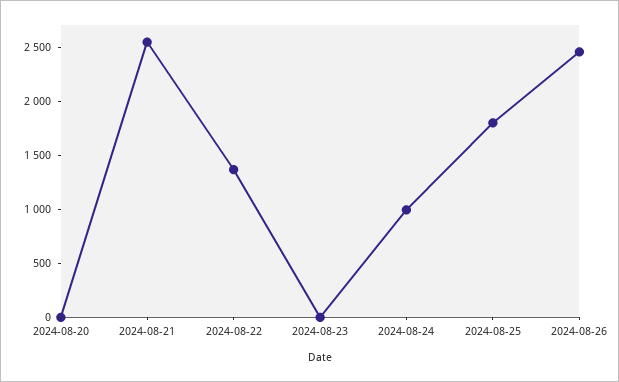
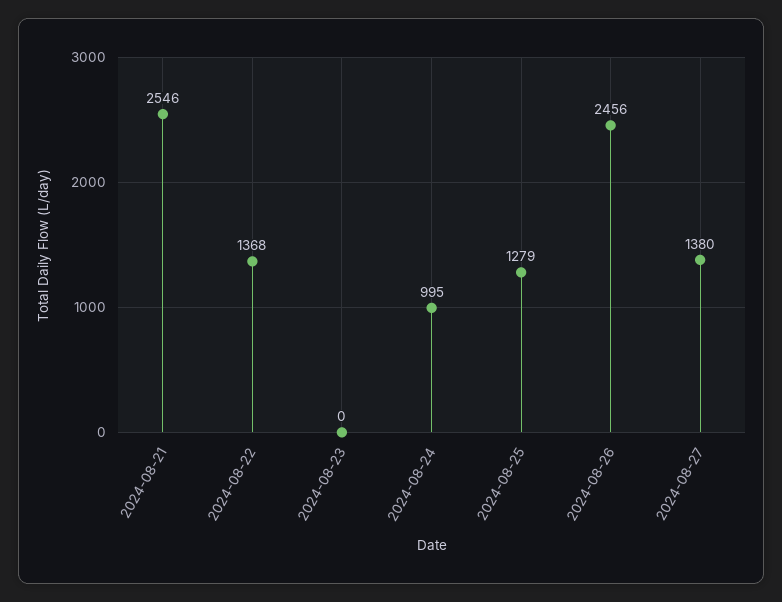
2024-08-20: 0 -> none
2024-08-25: 1800 -> 1279
2024-08-27: none -> 1380

